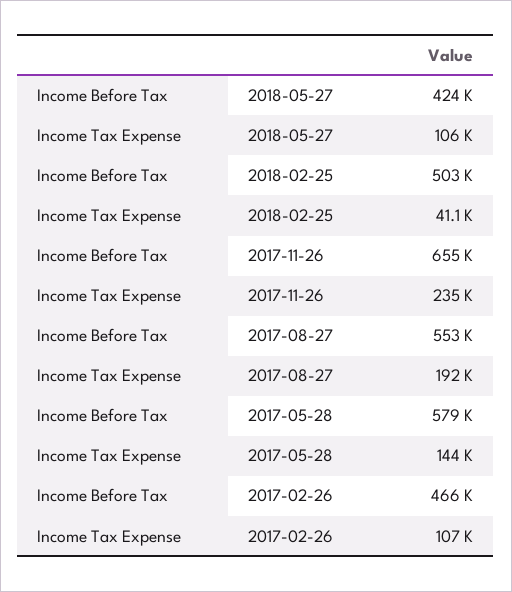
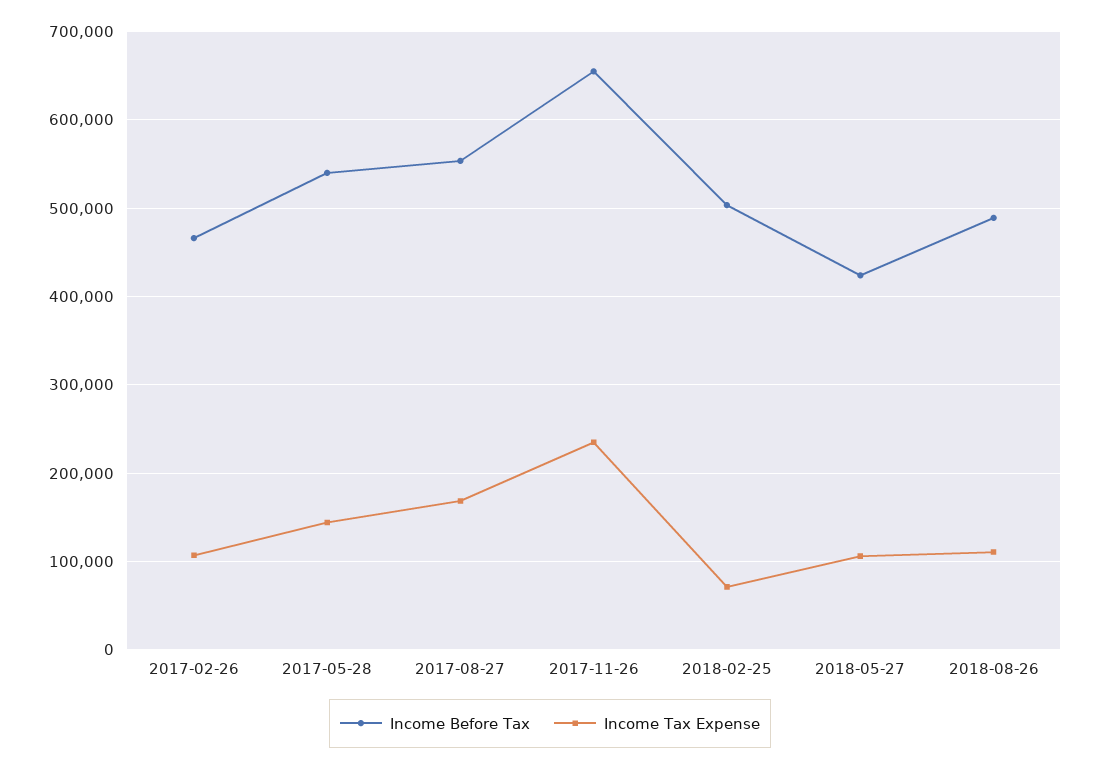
Income Tax Expense, 2018-02-25: 41100 -> 70000
Income Tax Expense, 2017-08-27: 192000 -> 170000
Income Before Tax, 2017-05-28: 579000 -> 540000
Income Before Tax, 2018-08-26: none -> 490000
Income Tax Expense, 2018-08-26: none -> 110000

